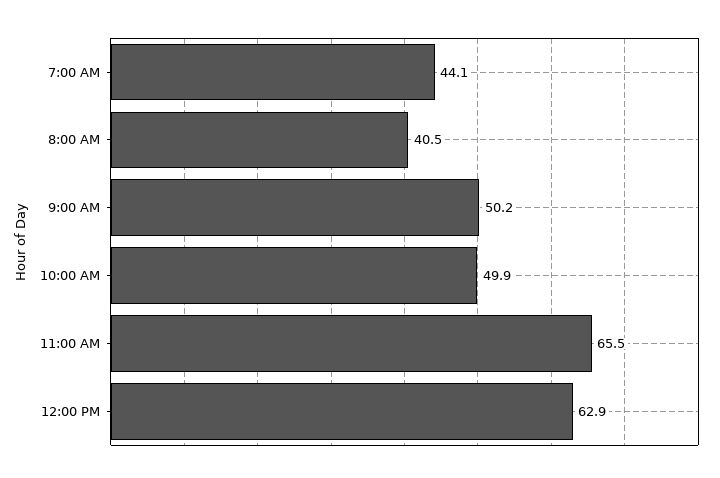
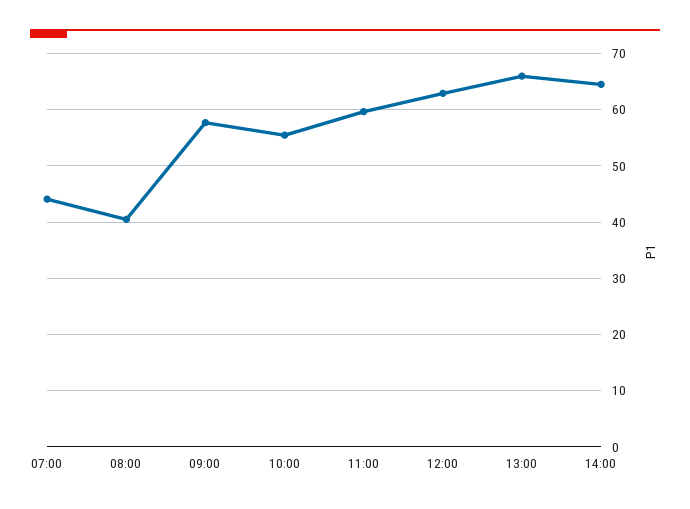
9:00 AM: 50.2 -> 58
10:00 AM: 49.9 -> 56
11:00 AM: 65.5 -> 60
13:00: none -> 66
14:00: none -> 64

